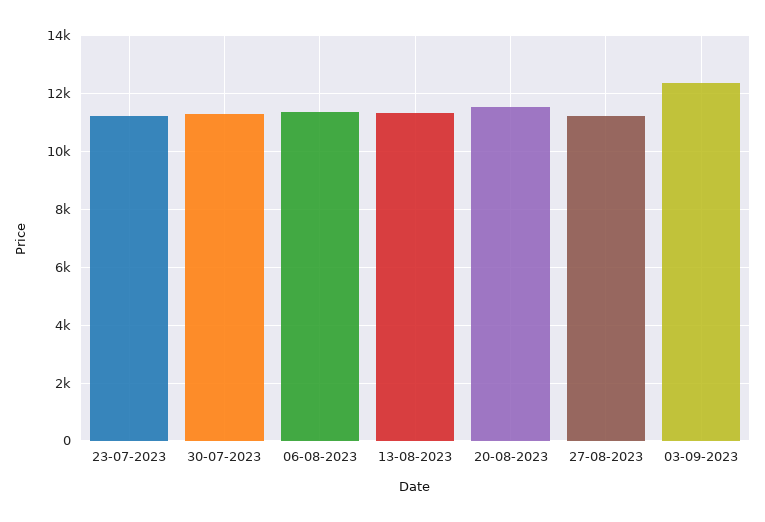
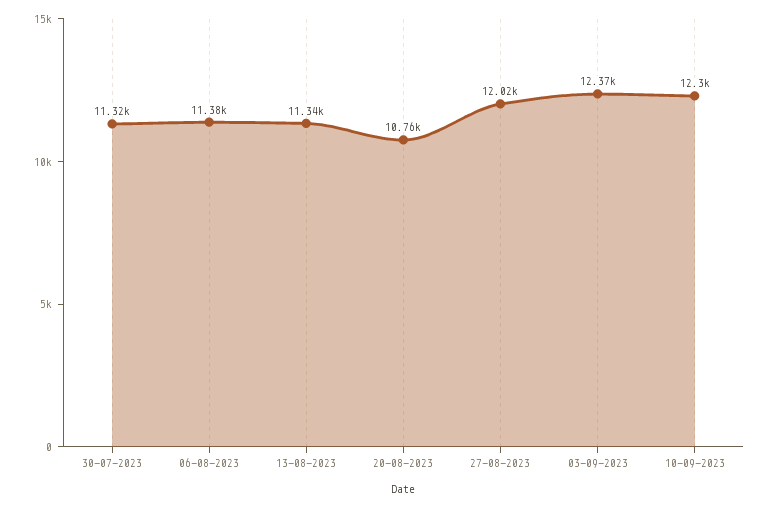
23-07-2023: 11250 -> none
20-08-2023: 11500 -> 10760
27-08-2023: 11250 -> 12020
10-09-2023: none -> 12300

